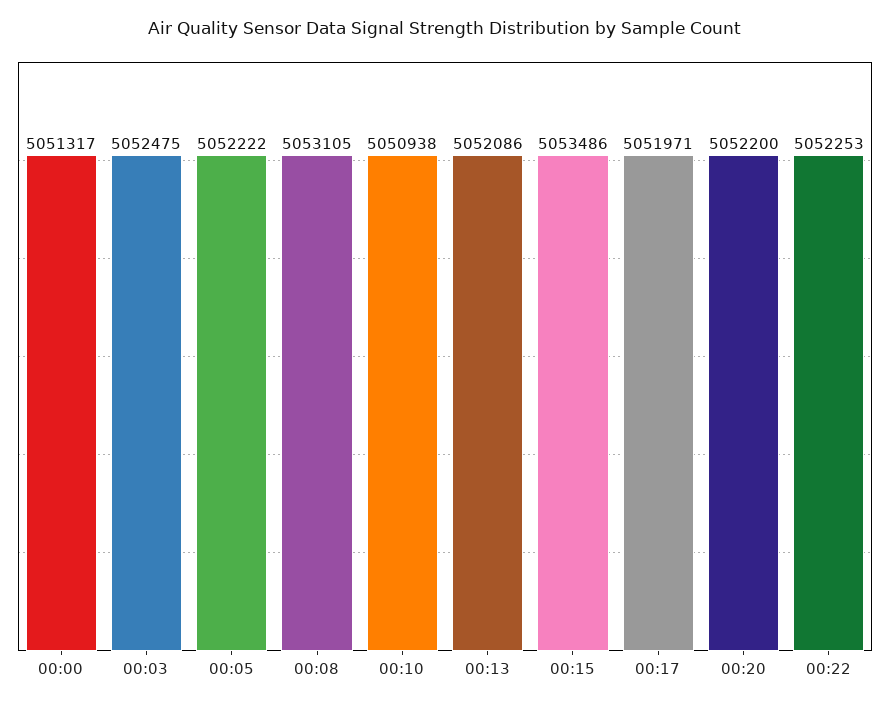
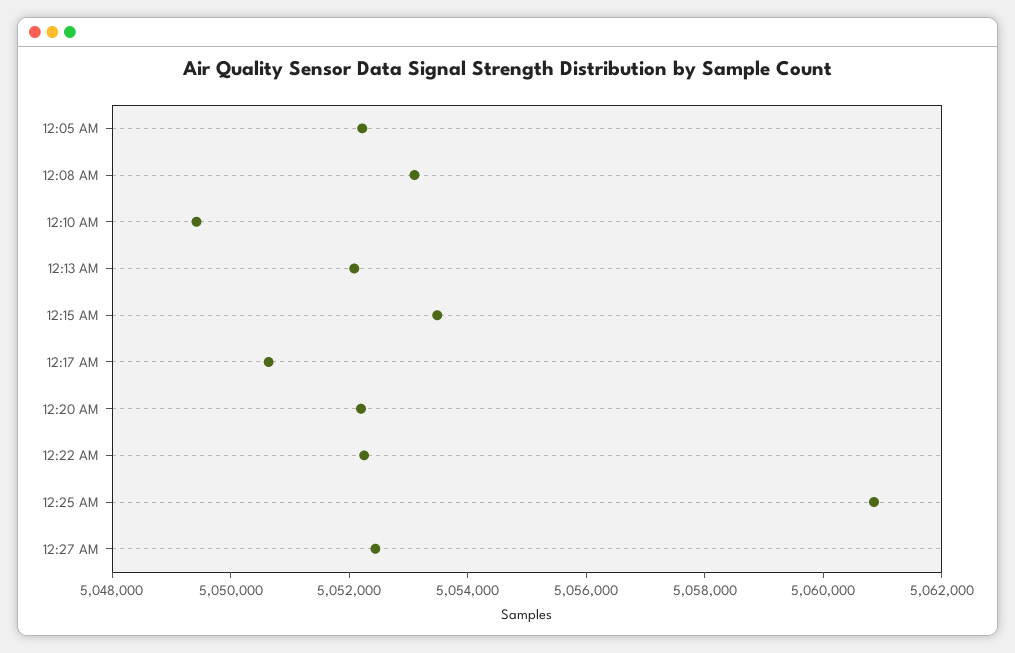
00:00: 5051317 -> none
00:03: 5052475 -> none
00:10: 5050938 -> 5049500
00:17: 5051971 -> 5050500
12:25 AM: none -> 5061000
12:27 AM: none -> 5052500

